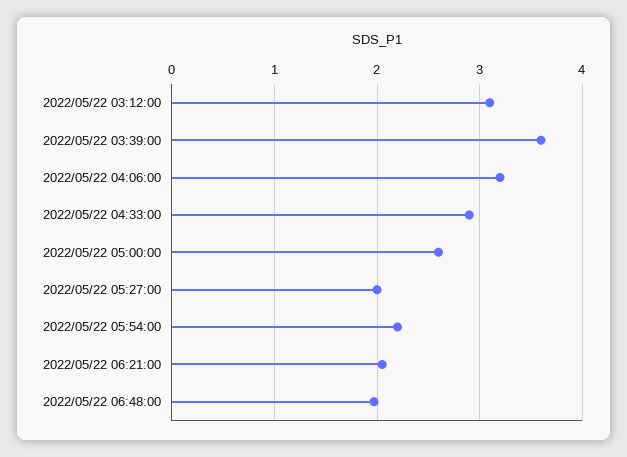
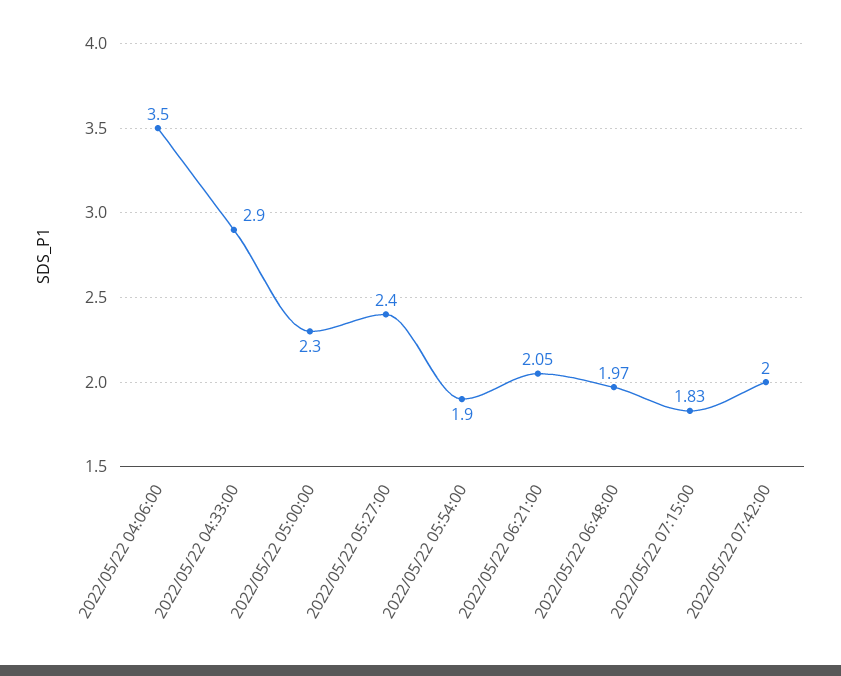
2022/05/22 03:12:00: 3.1 -> none
2022/05/22 03:39:00: 3.6 -> none
2022/05/22 04:06:00: 3.2 -> 3.5
2022/05/22 05:00:00: 2.6 -> 2.3
2022/05/22 05:27:00: 2 -> 2.4
2022/05/22 05:54:00: 2.2 -> 1.9
2022/05/22 07:15:00: none -> 1.83
2022/05/22 07:42:00: none -> 2

